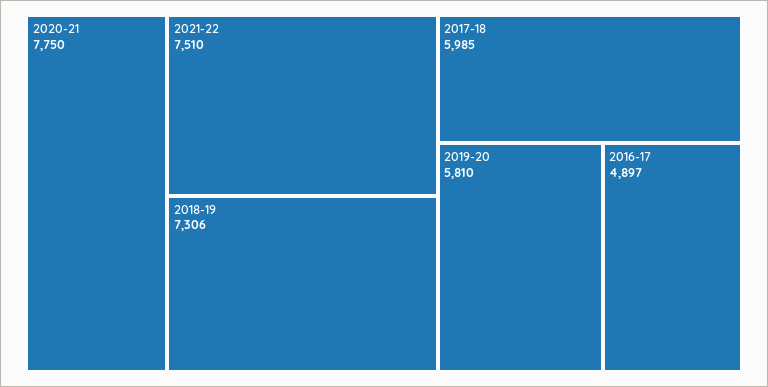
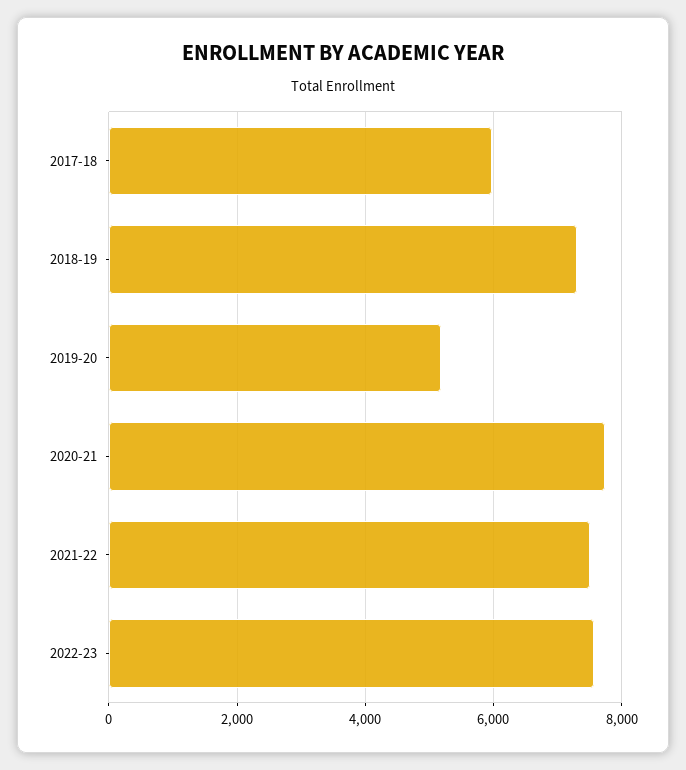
2019-20: 5810 -> 5200
2016-17: 4897 -> none
2022-23: none -> 7600

